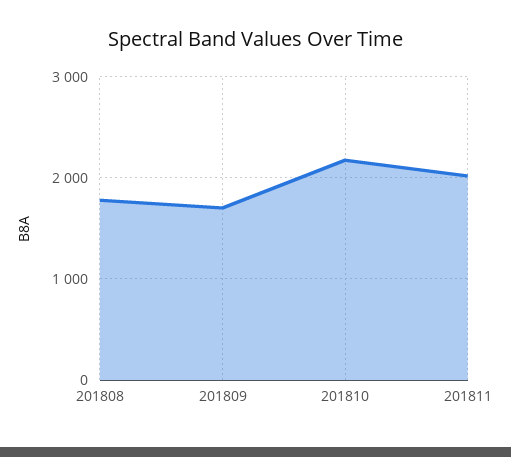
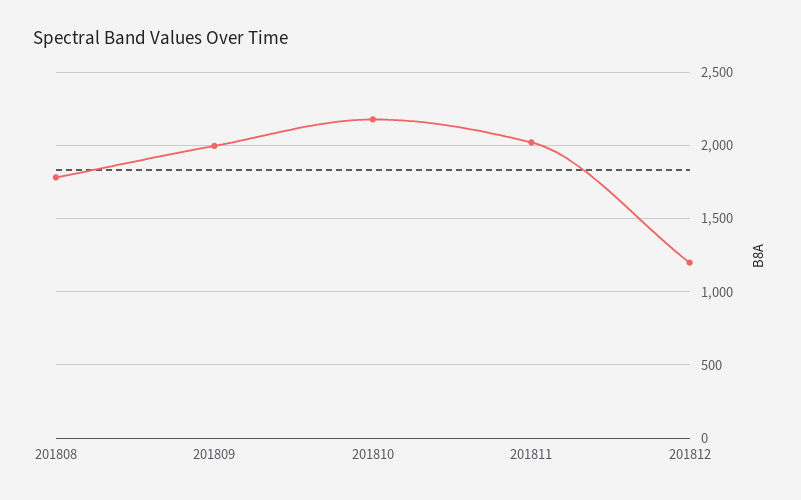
201809: 1700 -> 2000
201812: none -> 1200

